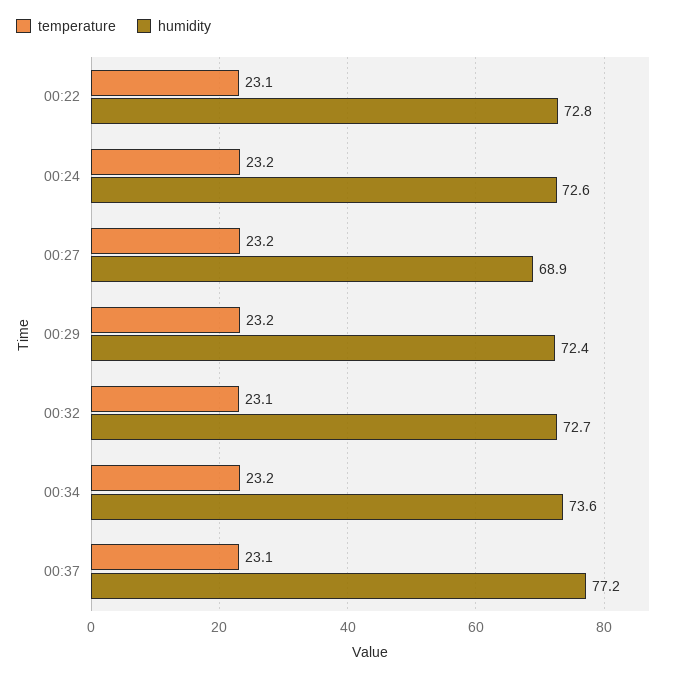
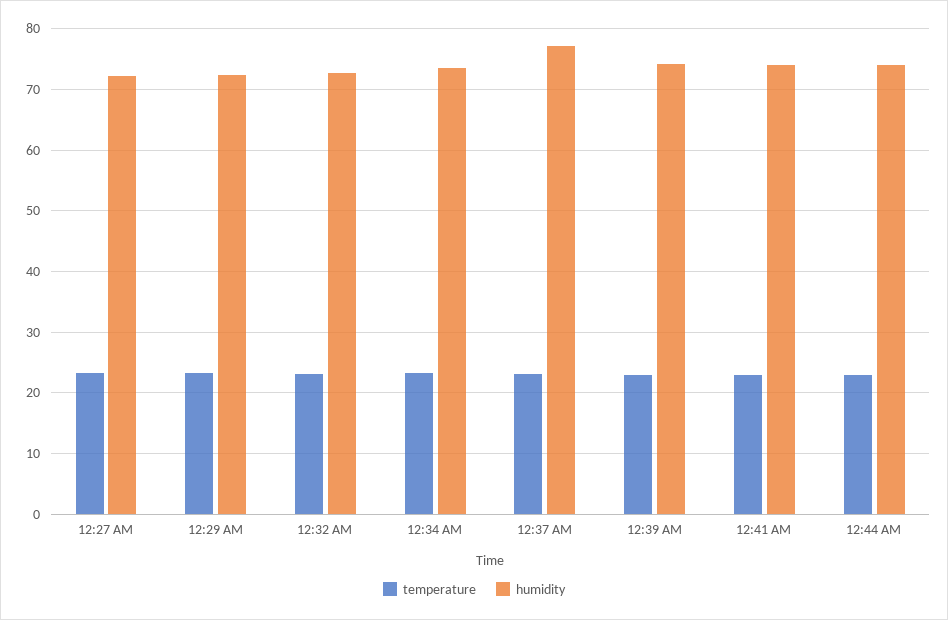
temperature, 00:22: 23.1 -> none
humidity, 00:22: 72.8 -> none
temperature, 00:24: 23.2 -> none
humidity, 00:24: 72.6 -> none
humidity, 00:27: 68.9 -> 72
temperature, 12:39 AM: none -> 23
humidity, 12:39 AM: none -> 74
temperature, 12:41 AM: none -> 23
humidity, 12:41 AM: none -> 74
temperature, 12:44 AM: none -> 23
humidity, 12:44 AM: none -> 74

